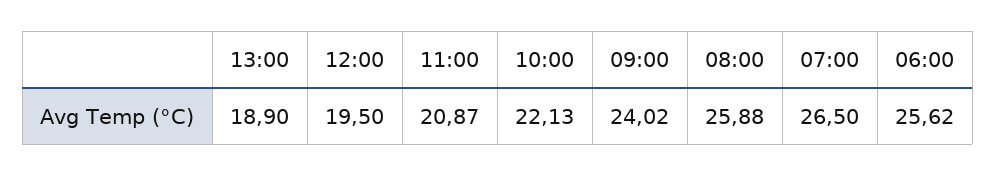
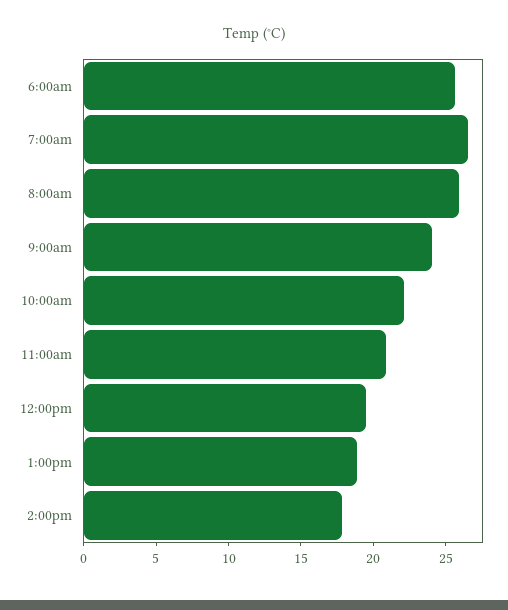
2:00pm: none -> 18

